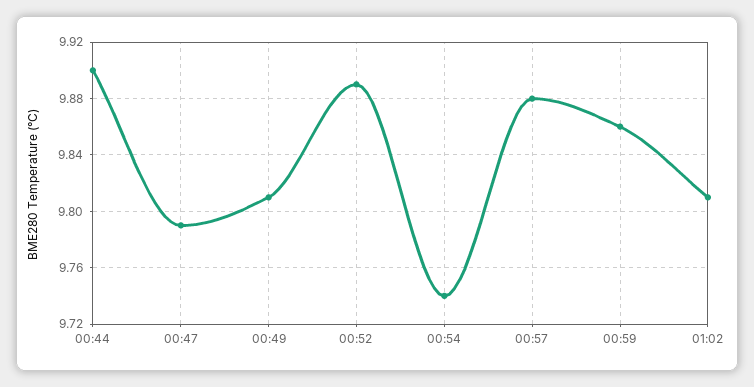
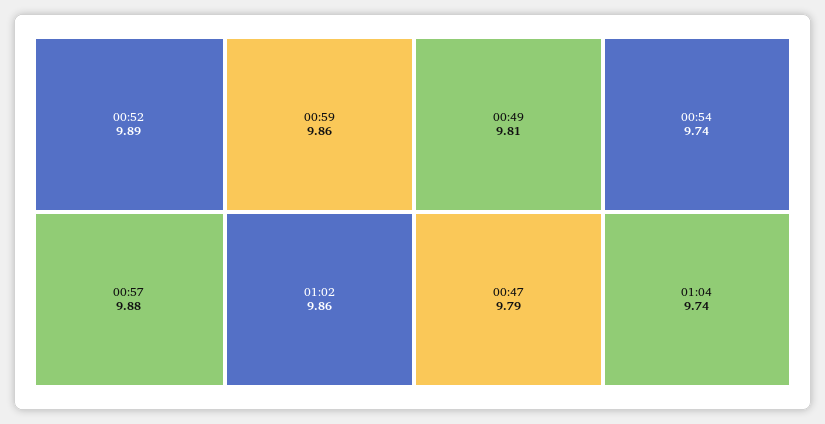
00:44: 9.9 -> none
01:02: 9.81 -> 9.86
01:04: none -> 9.74

